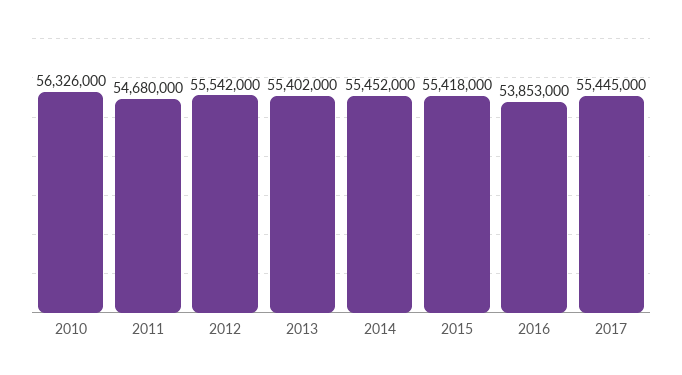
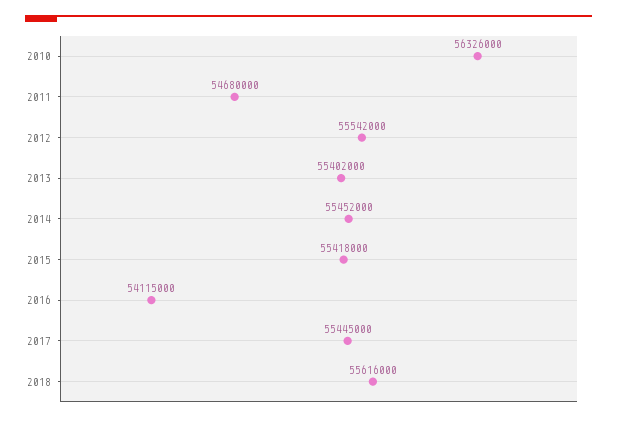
2016: 53853000 -> 54115000
2018: none -> 55616000

